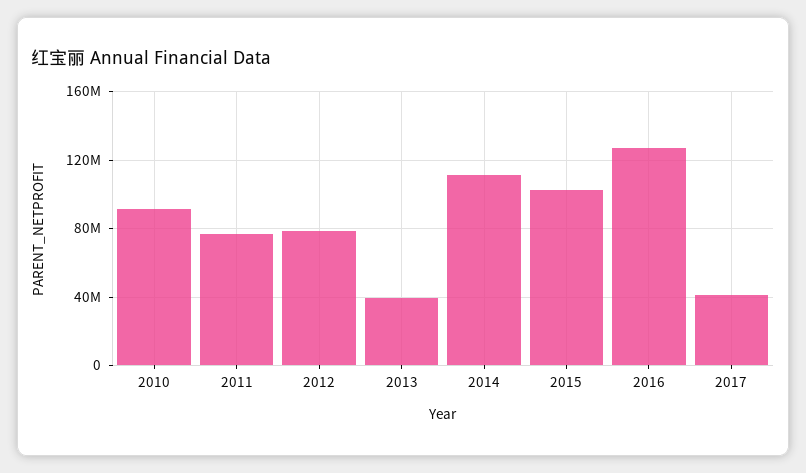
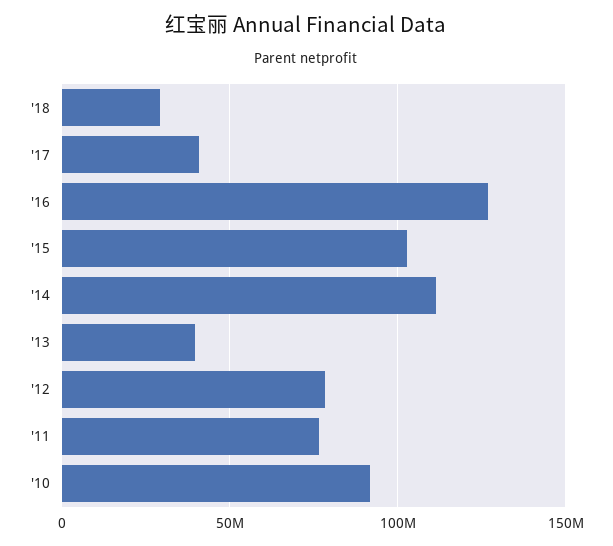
'18: none -> 30000000

